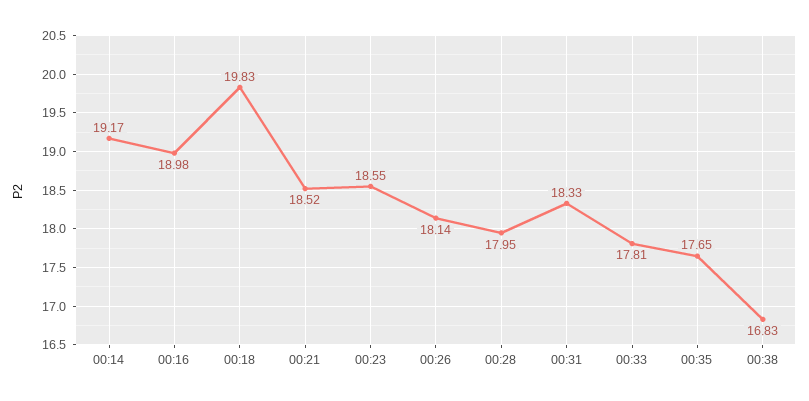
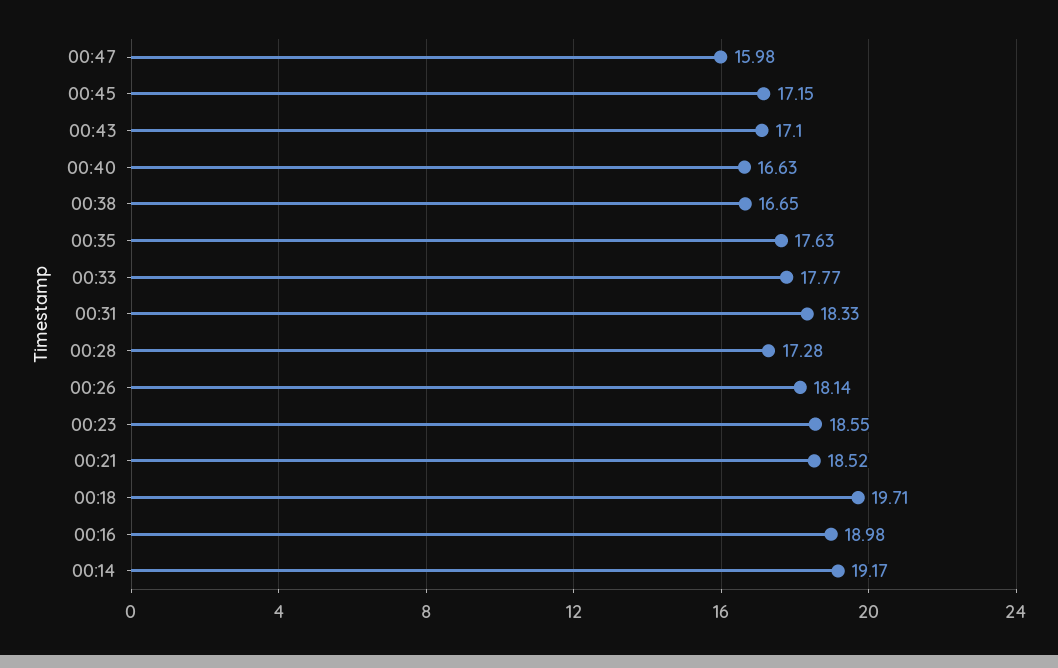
00:18: 19.83 -> 19.71
00:28: 17.95 -> 17.28
00:33: 17.81 -> 17.77
00:35: 17.65 -> 17.63
00:38: 16.83 -> 16.65
00:47: none -> 15.98
00:45: none -> 17.15
00:43: none -> 17.1
00:40: none -> 16.63

